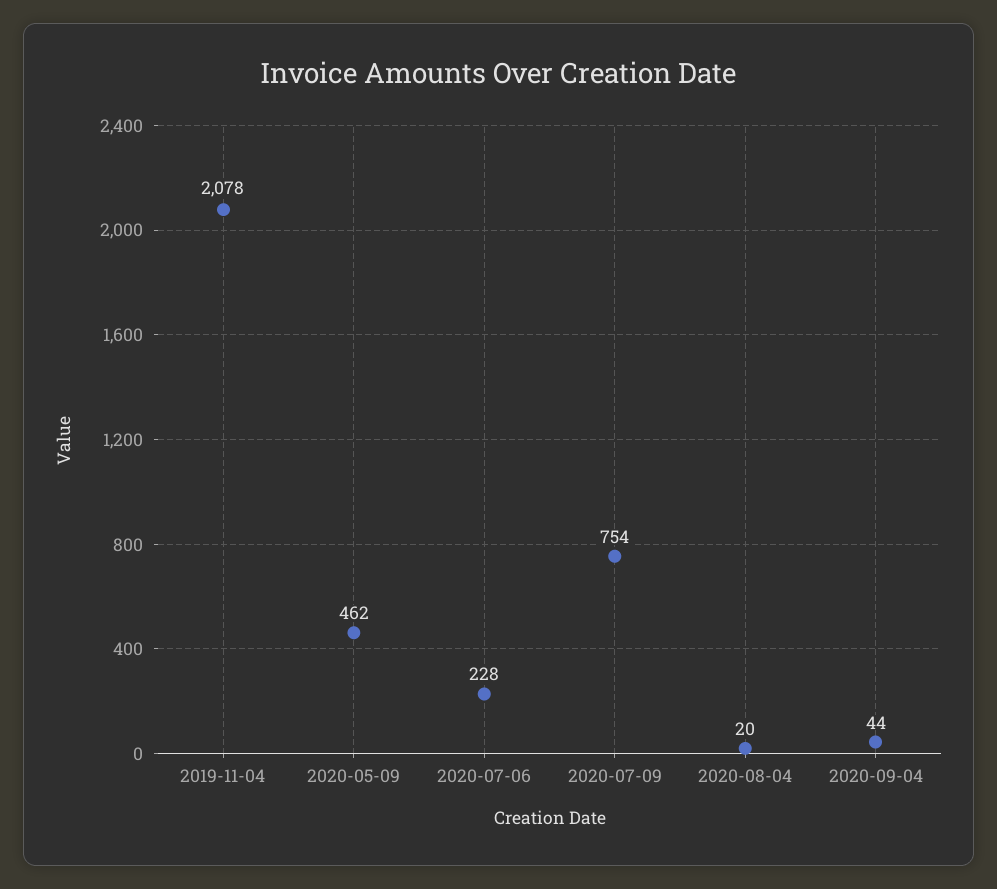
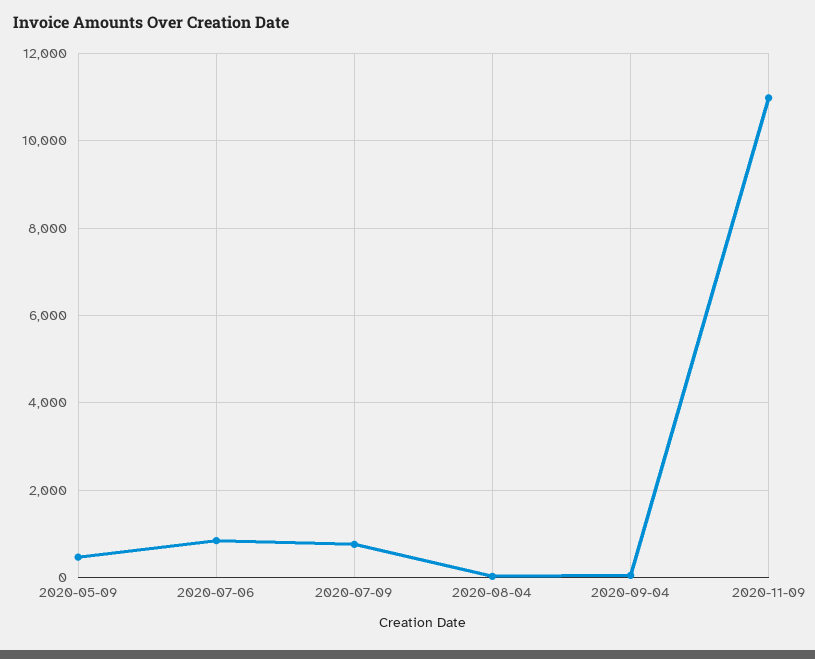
2019-11-04: 2078 -> none
2020-07-06: 228 -> 800
2020-11-09: none -> 11000

